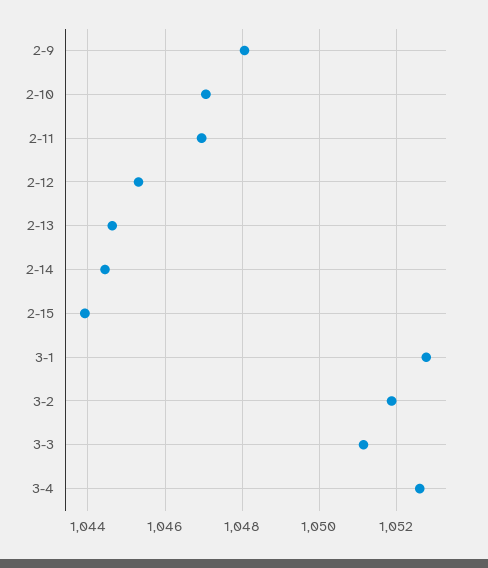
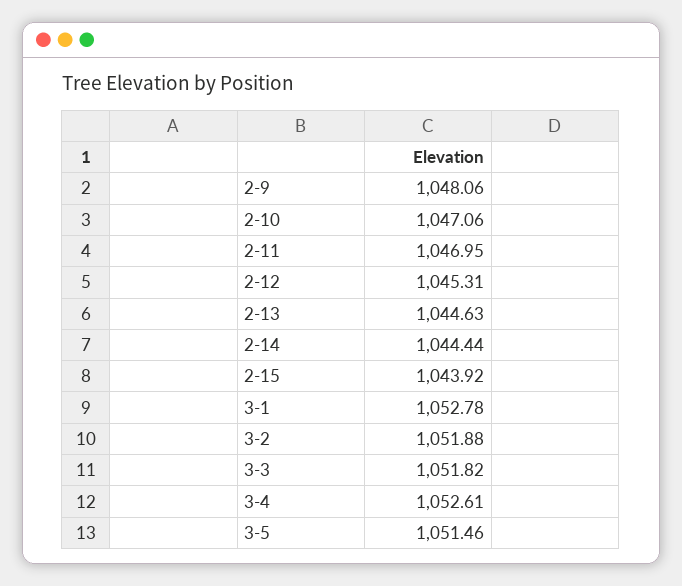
3-3: 1051.2 -> 1051.82
3-5: none -> 1051.46

